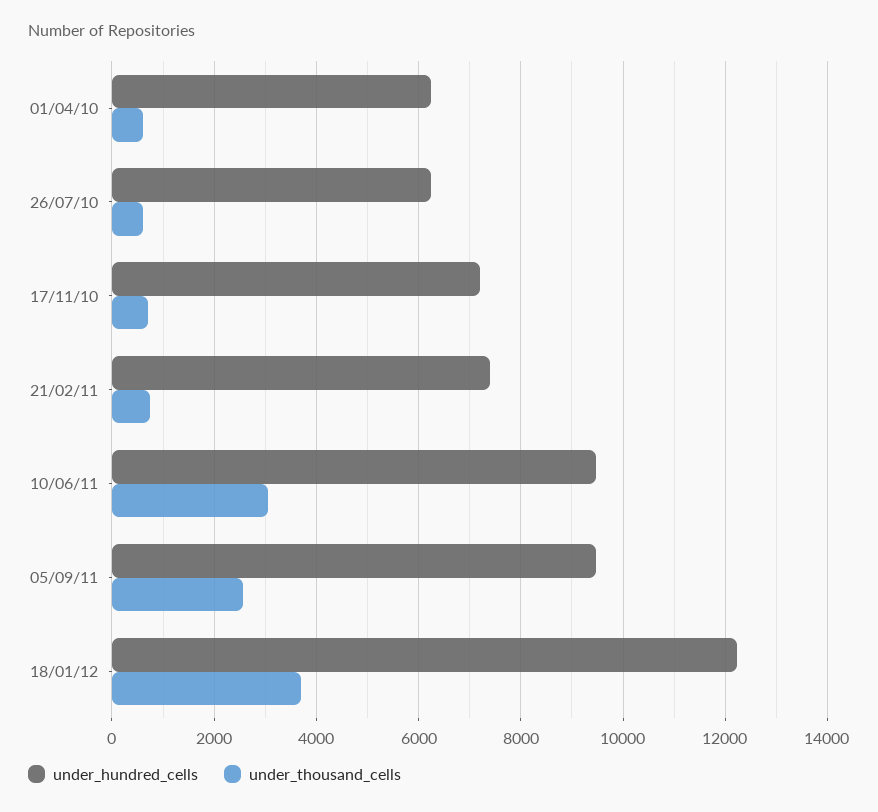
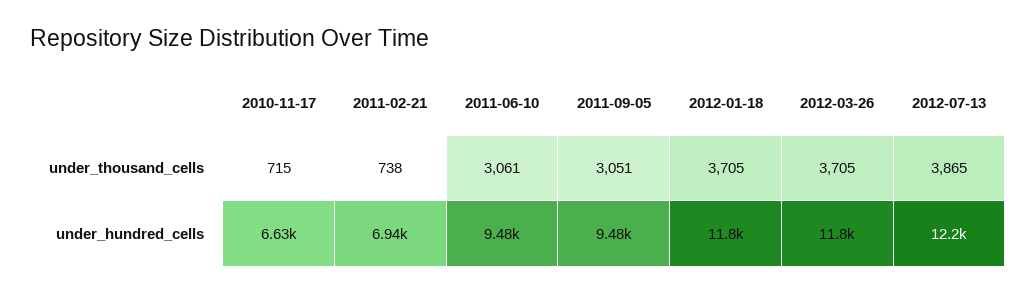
under_hundred_cells, 01/04/10: 6200 -> none
under_thousand_cells, 01/04/10: 600 -> none
under_hundred_cells, 26/07/10: 6200 -> none
under_thousand_cells, 26/07/10: 600 -> none
under_hundred_cells, 17/11/10: 7200 -> 6630
under_hundred_cells, 21/02/11: 7400 -> 6940
under_thousand_cells, 05/09/11: 2600 -> 3051
under_hundred_cells, 18/01/12: 12200 -> 11800
under_thousand_cells, 2012-03-26: none -> 3705
under_thousand_cells, 2012-07-13: none -> 3865
under_hundred_cells, 2012-03-26: none -> 11800
under_hundred_cells, 2012-07-13: none -> 12200

